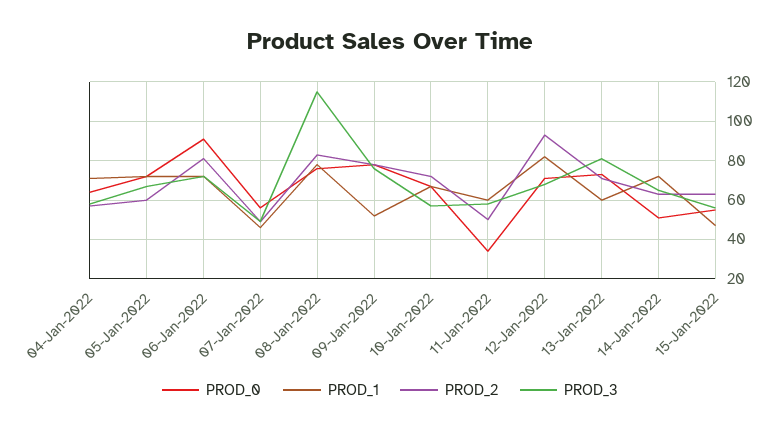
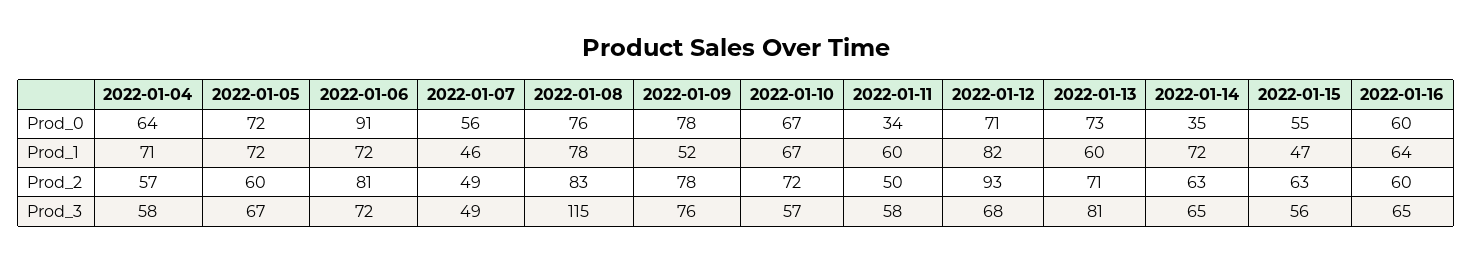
PROD_0, 14-Jan-2022: 50 -> 35
PROD_0, 2022-01-16: none -> 60
PROD_1, 2022-01-16: none -> 64
PROD_2, 2022-01-16: none -> 60
PROD_3, 2022-01-16: none -> 65

